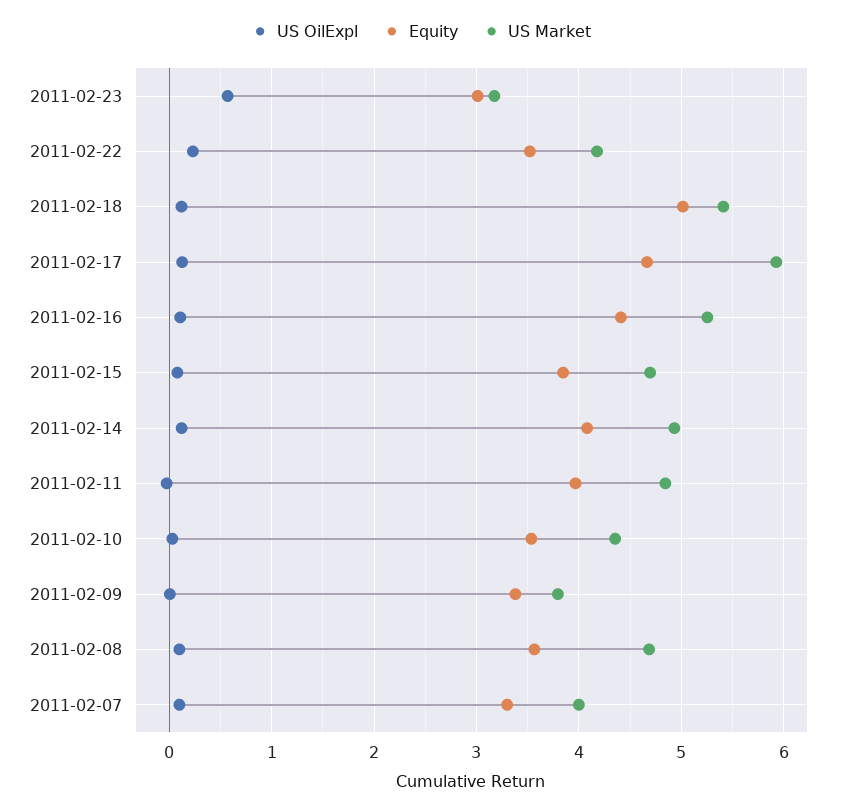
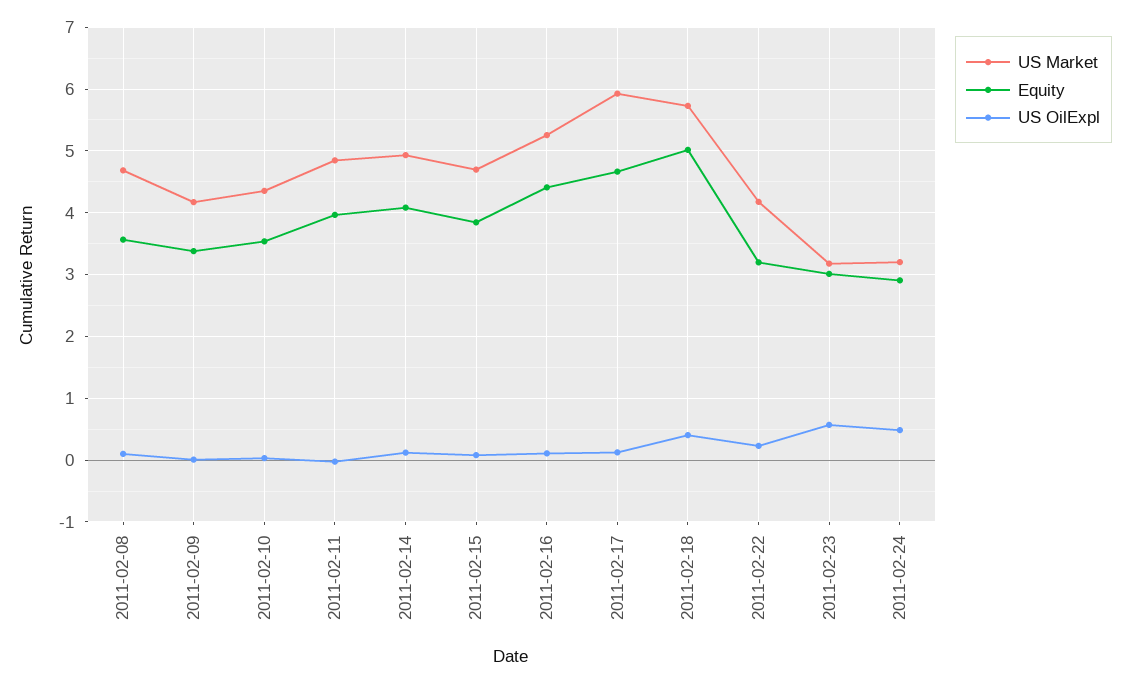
Equity, 2011-02-22: 3.5 -> 3.2
US OilExpl, 2011-02-18: 0.1 -> 0.4
US Market, 2011-02-18: 5.4 -> 5.7
US Market, 2011-02-09: 3.8 -> 4.2
US OilExpl, 2011-02-07: 0.1 -> none
Equity, 2011-02-07: 3.3 -> none
US Market, 2011-02-07: 4 -> none
US Market, 2011-02-24: none -> 3.2
Equity, 2011-02-24: none -> 2.9
US OilExpl, 2011-02-24: none -> 0.5

